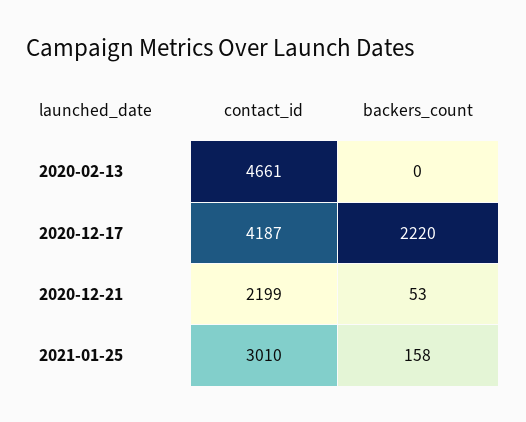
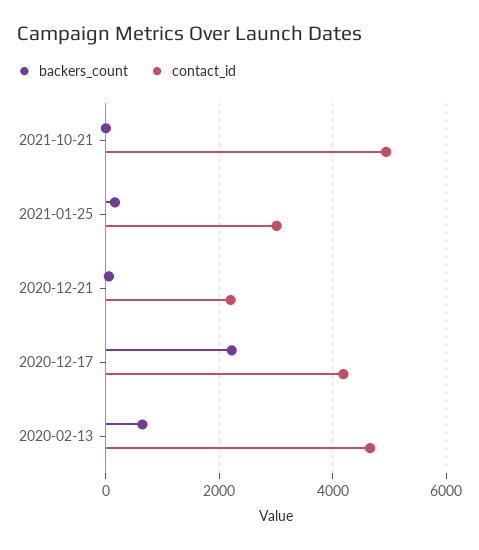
backers_count, 2020-02-13: 0 -> 600
backers_count, 2021-10-21: none -> 0
contact_id, 2021-10-21: none -> 5000

